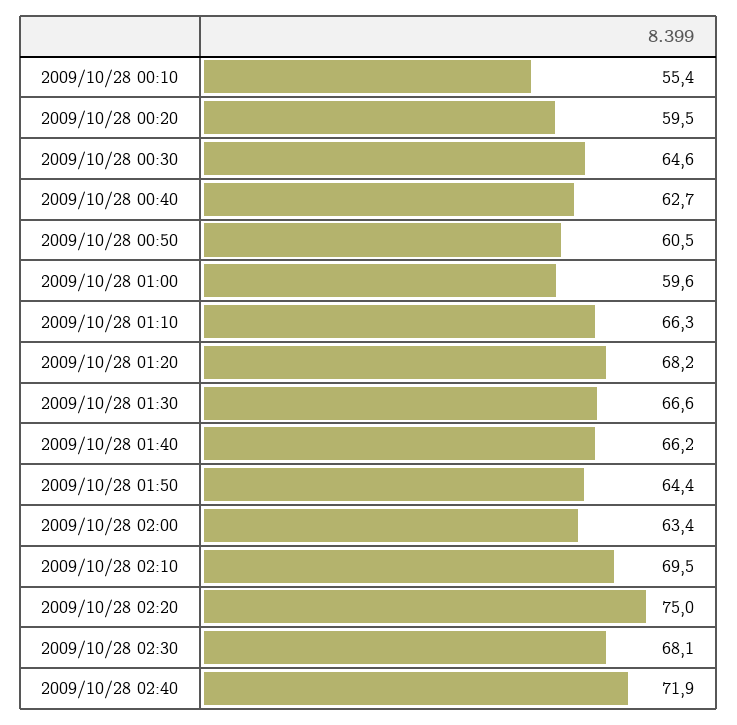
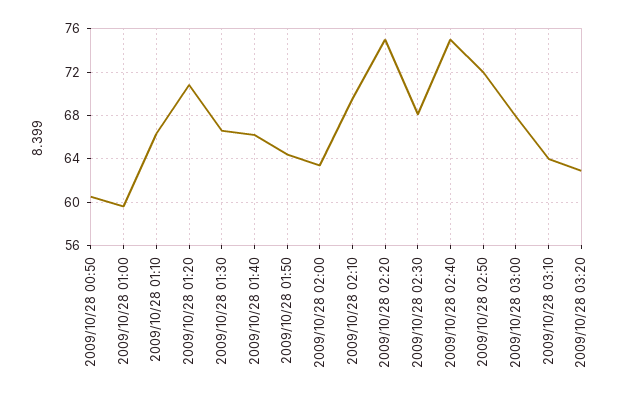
2009/10/28 00:10: 55.4 -> none
2009/10/28 00:20: 59.5 -> none
2009/10/28 00:30: 64.6 -> none
2009/10/28 00:40: 62.7 -> none
2009/10/28 01:20: 68.2 -> 71
2009/10/28 02:40: 71.9 -> 75
2009/10/28 02:50: none -> 72
2009/10/28 03:00: none -> 68
2009/10/28 03:10: none -> 64
2009/10/28 03:20: none -> 63

